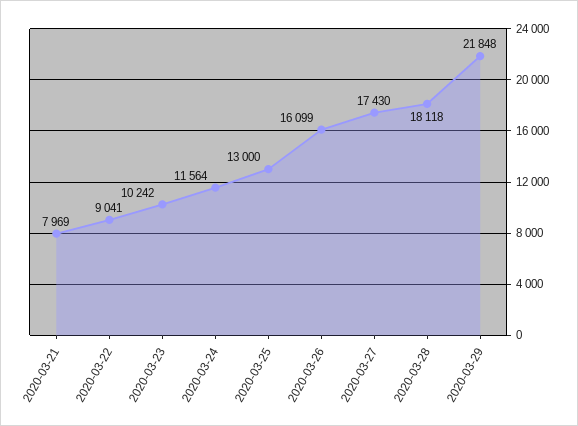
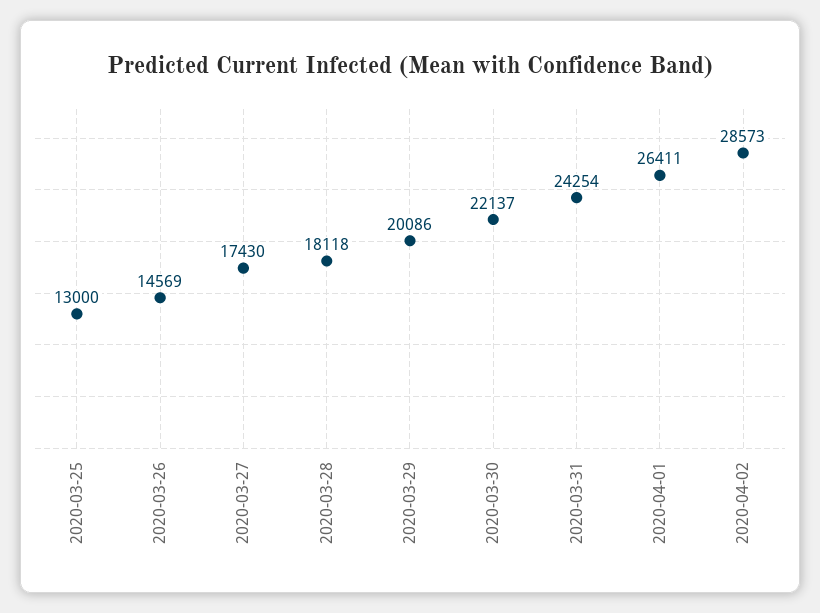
2020-03-21: 7969 -> none
2020-03-22: 9041 -> none
2020-03-23: 10242 -> none
2020-03-24: 11564 -> none
2020-03-26: 16099 -> 14569
2020-03-29: 21848 -> 20086
2020-03-30: none -> 22137
2020-03-31: none -> 24254
2020-04-01: none -> 26411
2020-04-02: none -> 28573

